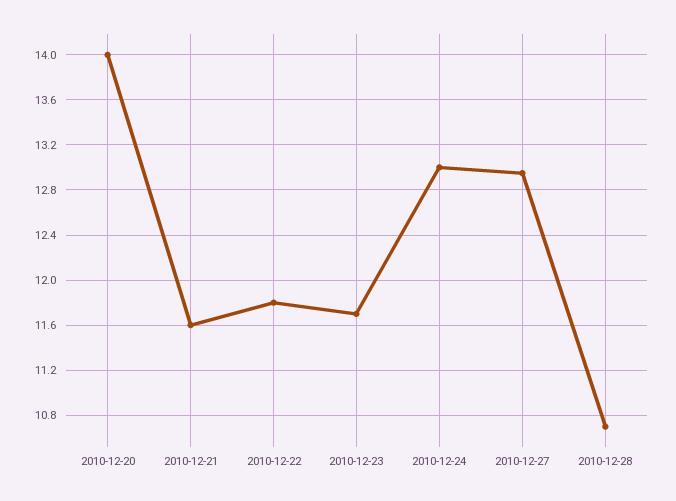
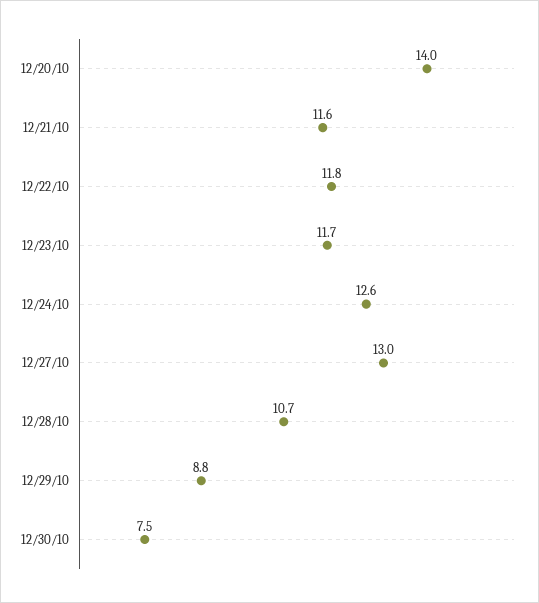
2010-12-24: 13 -> 12.6
12/29/10: none -> 8.8
12/30/10: none -> 7.5

